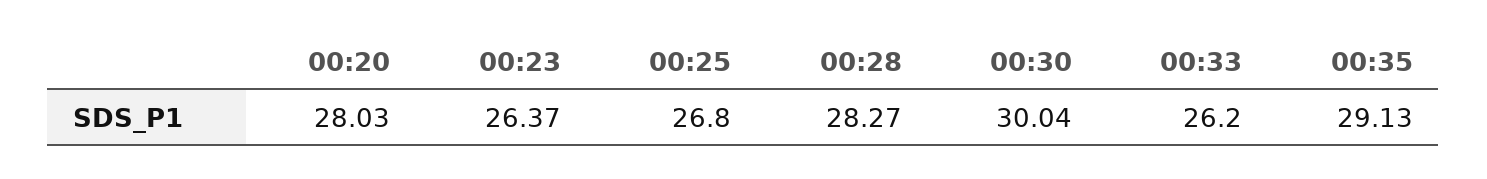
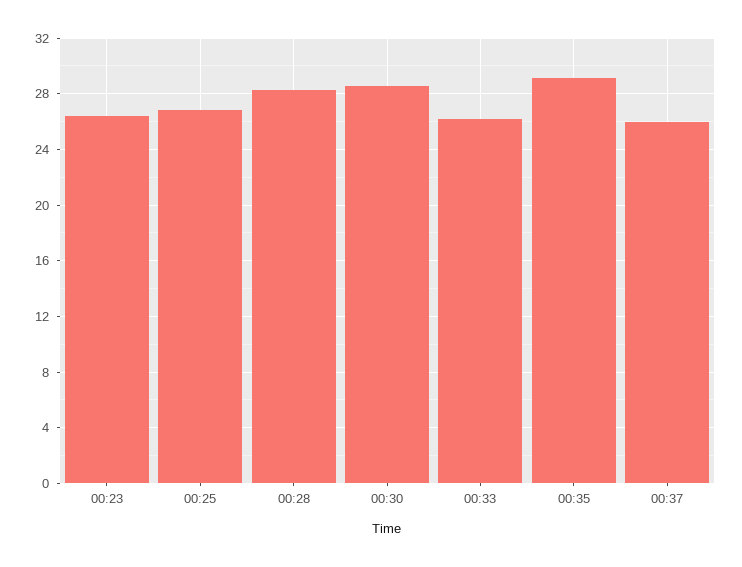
00:20: 28.03 -> none
00:30: 30.04 -> 28.5
00:37: none -> 26

